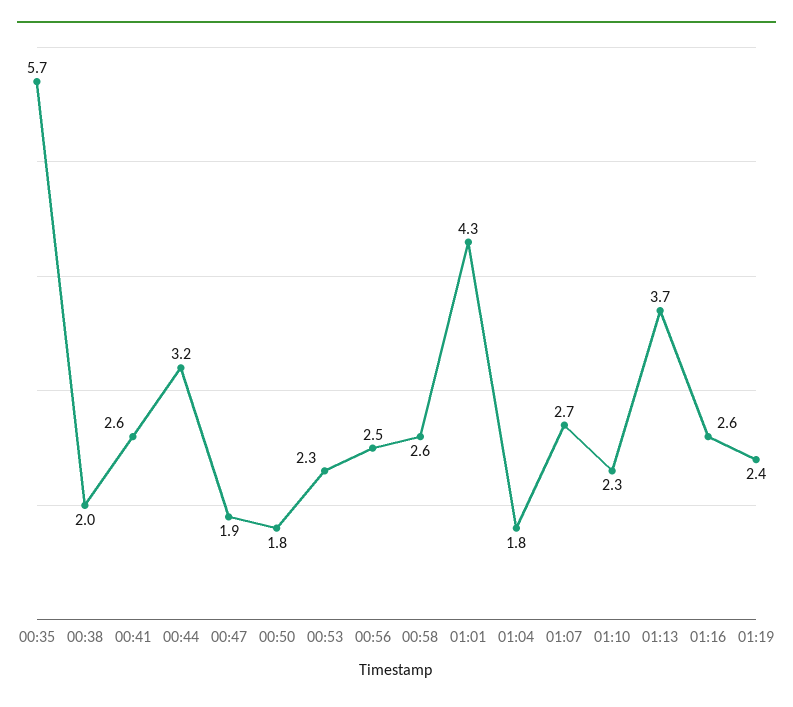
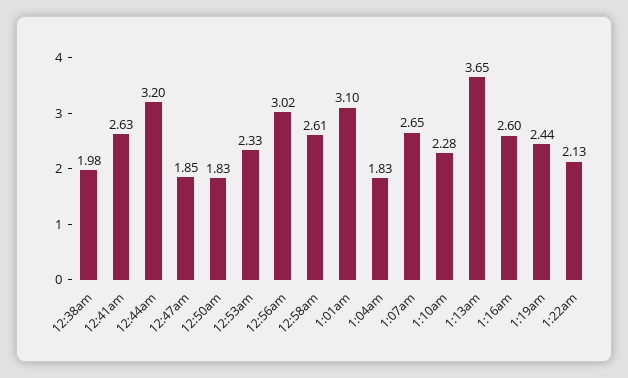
00:35: 5.7 -> none
00:56: 2.5 -> 3.02
01:01: 4.3 -> 3.1
1:22am: none -> 2.13

